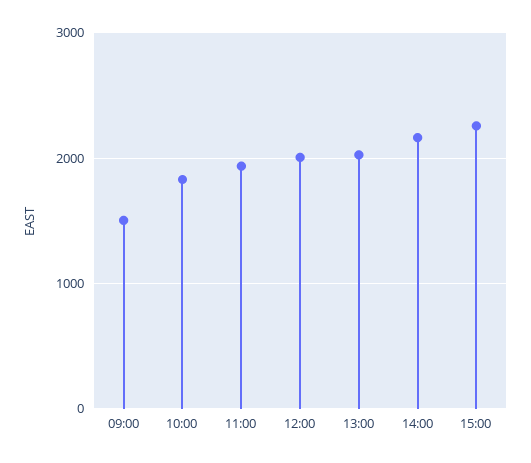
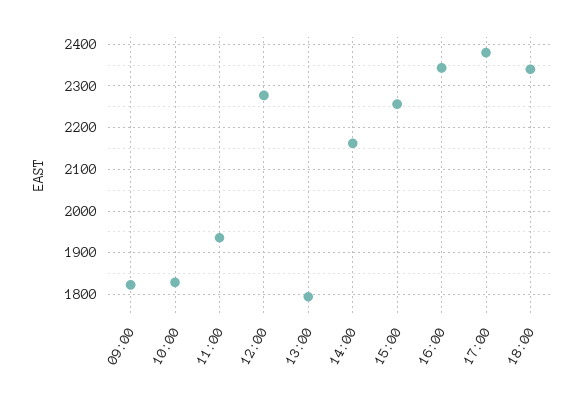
09:00: 1500 -> 1820
12:00: 2000 -> 2280
13:00: 2000 -> 1800
16:00: none -> 2340
17:00: none -> 2380
18:00: none -> 2340

